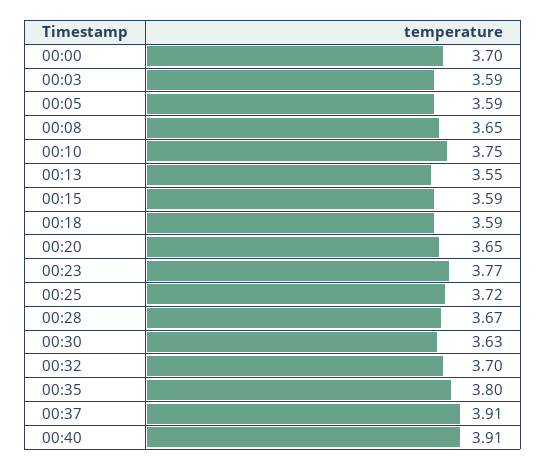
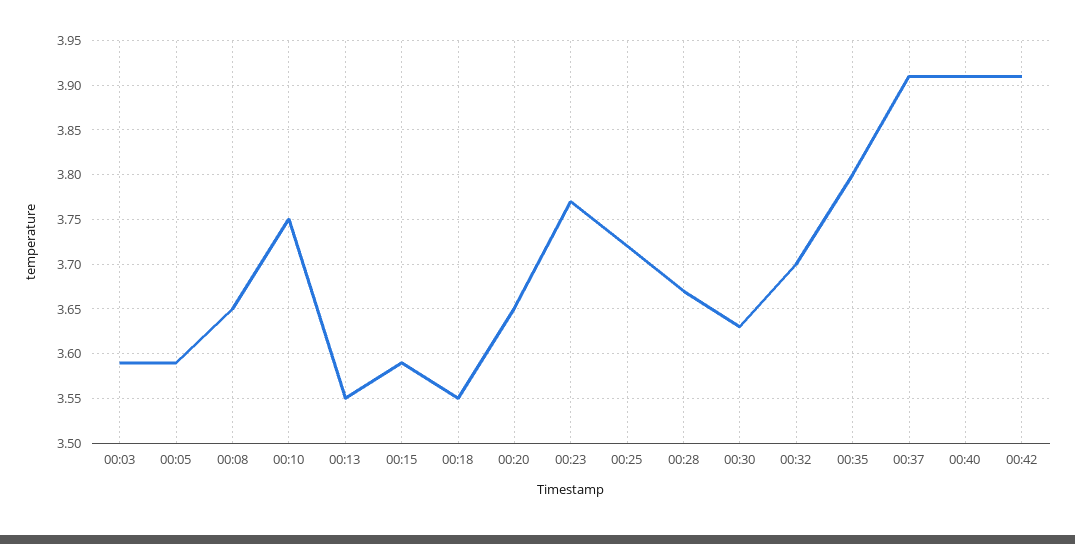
00:00: 3.7 -> none
00:18: 3.59 -> 3.55
00:42: none -> 3.91

